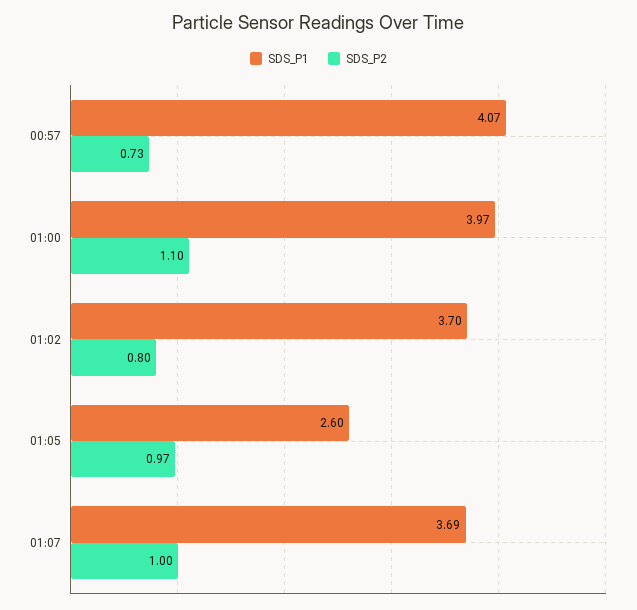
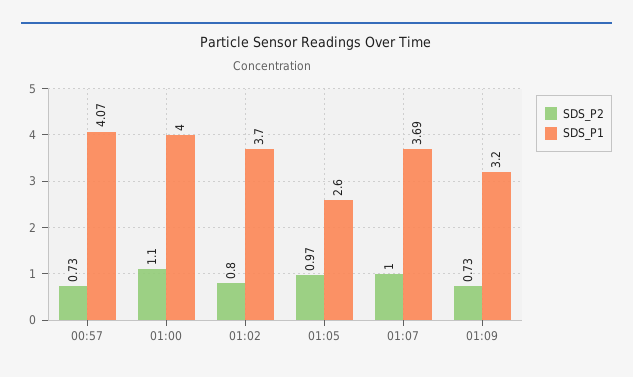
SDS_P1, 01:00: 3.97 -> 4
SDS_P2, 01:09: none -> 0.73
SDS_P1, 01:09: none -> 3.2

